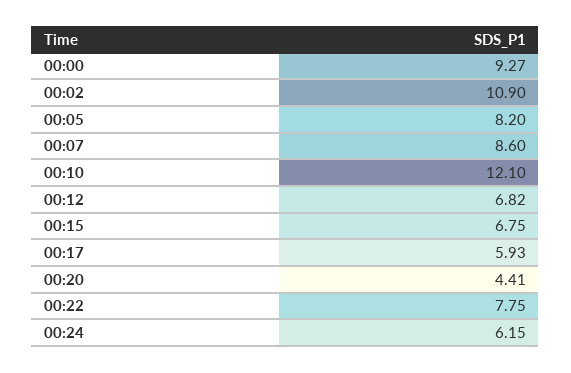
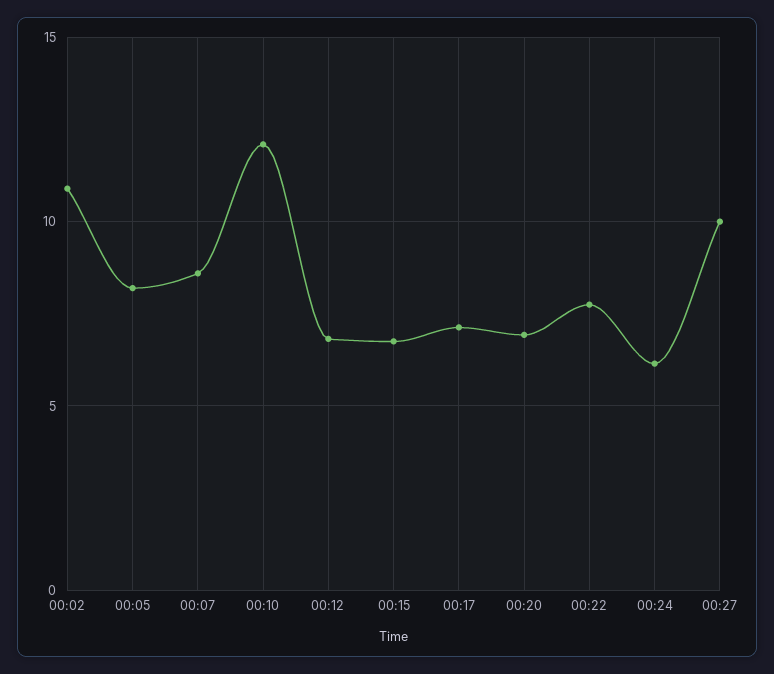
00:00: 9.27 -> none
00:17: 5.93 -> 7
00:20: 4.41 -> 7
00:27: none -> 10

